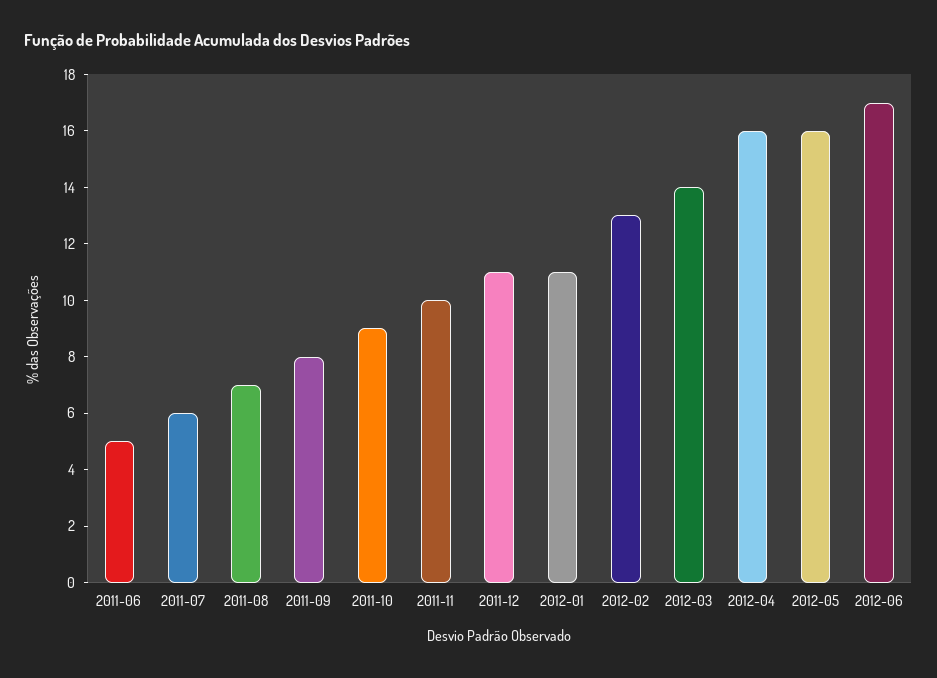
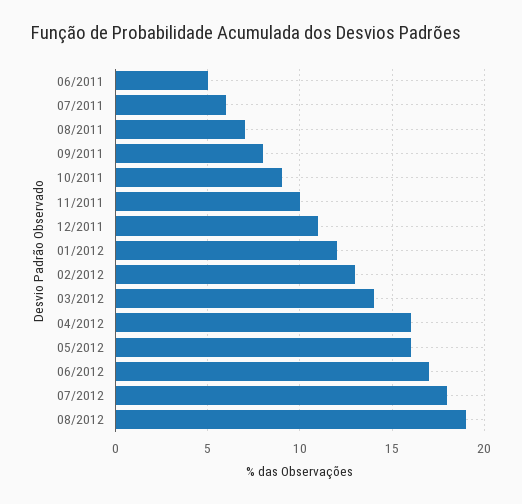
2012-01: 11 -> 12
07/2012: none -> 18
08/2012: none -> 19

